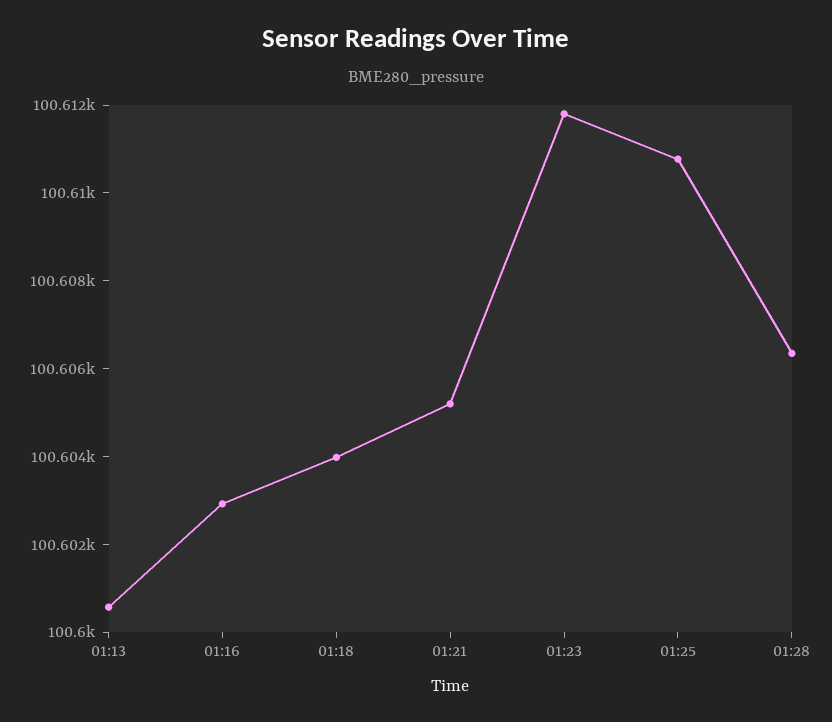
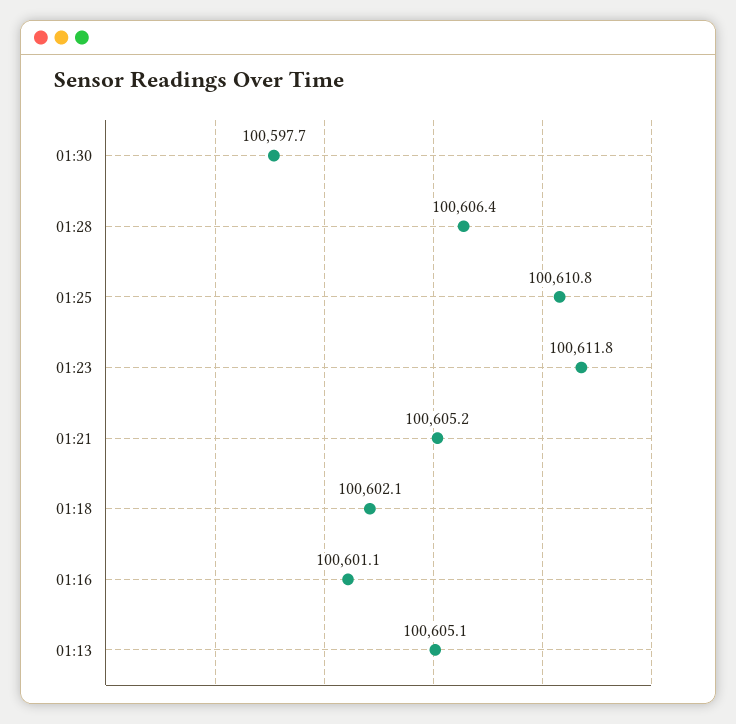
01:13: 100600.5 -> 100605.1
01:16: 100603 -> 100601.1
01:18: 100604 -> 100602.1
01:30: none -> 100597.7

